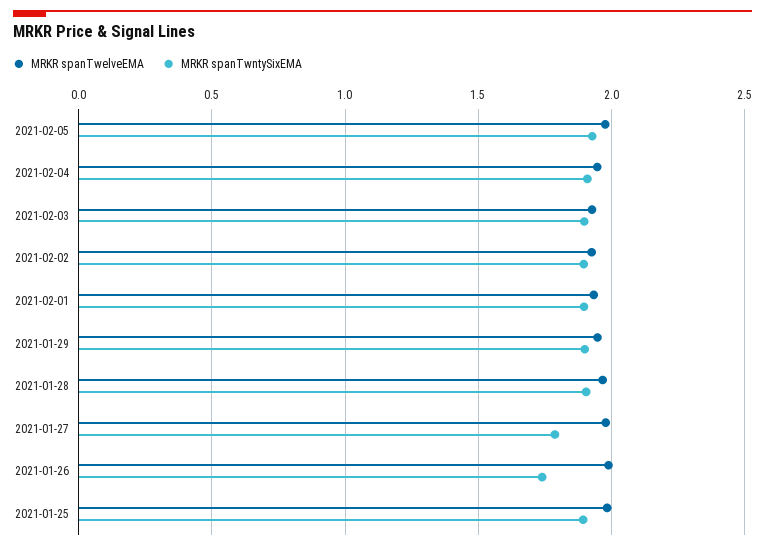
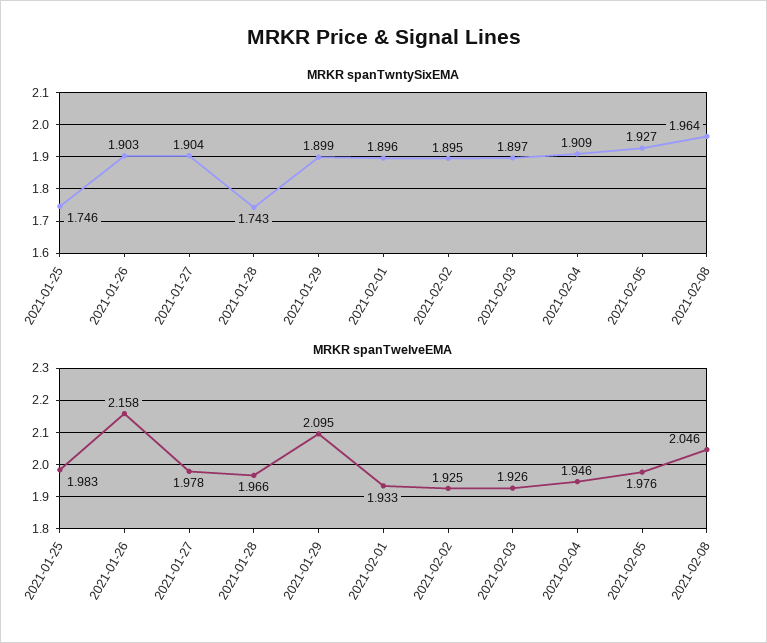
MRKR spanTwelveEMA, 2021-01-29: 1.95 -> 2.095
MRKR spanTwntySixEMA, 2021-01-28: 1.9 -> 1.743
MRKR spanTwntySixEMA, 2021-01-27: 1.8 -> 1.904
MRKR spanTwelveEMA, 2021-01-26: 2 -> 2.158
MRKR spanTwntySixEMA, 2021-01-26: 1.75 -> 1.903
MRKR spanTwntySixEMA, 2021-01-25: 1.9 -> 1.746
MRKR spanTwntySixEMA, 2021-02-08: none -> 1.964
MRKR spanTwelveEMA, 2021-02-08: none -> 2.046

